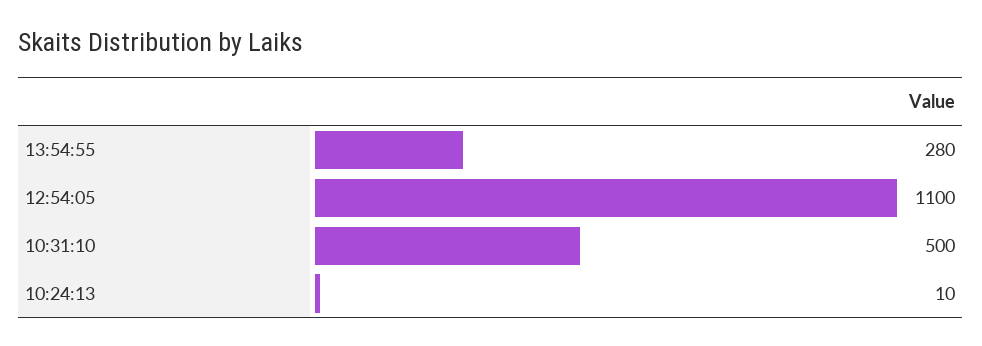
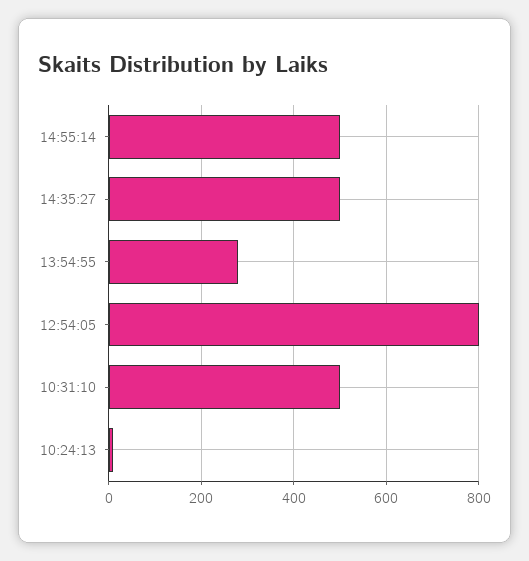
12:54:05: 1100 -> 800
14:55:14: none -> 500
14:35:27: none -> 500

